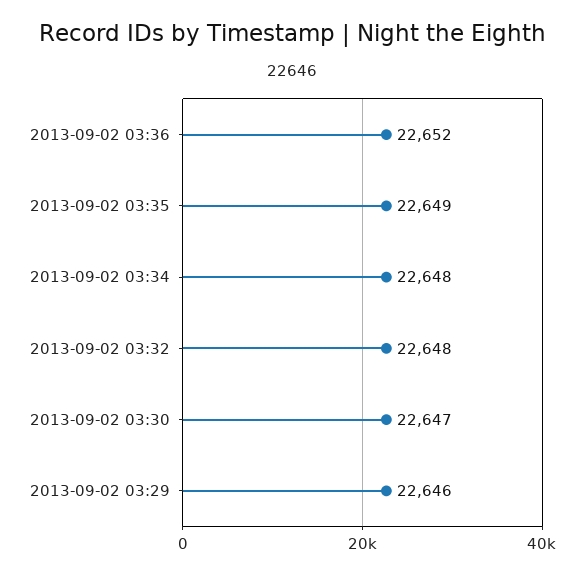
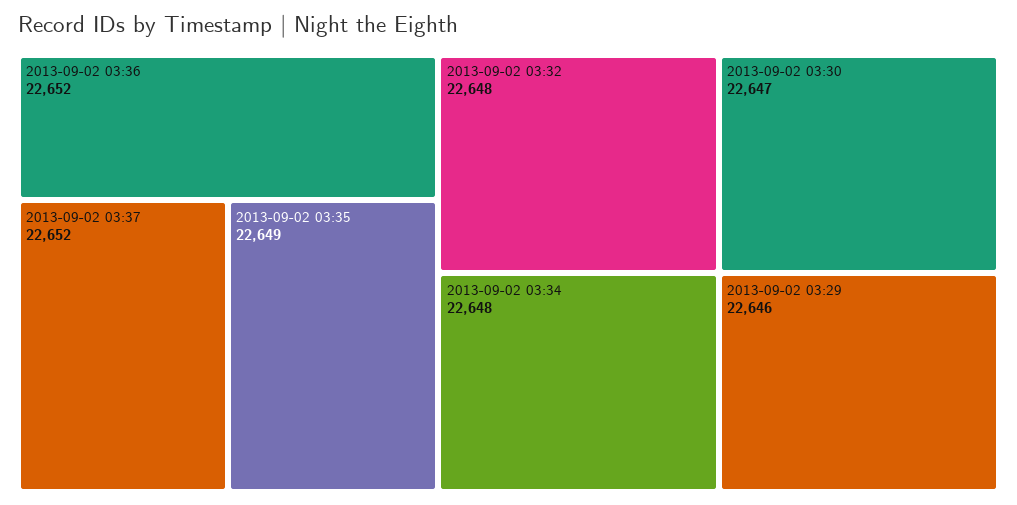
2013-09-02 03:37: none -> 22652

